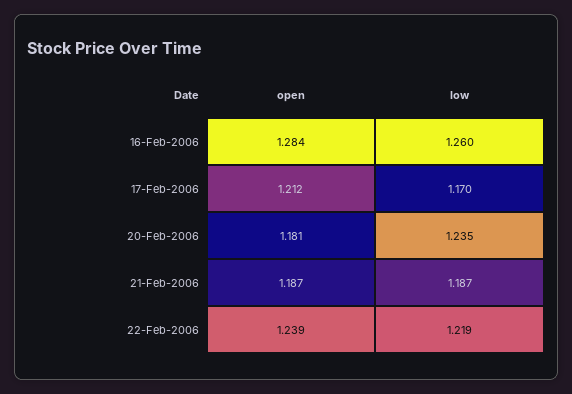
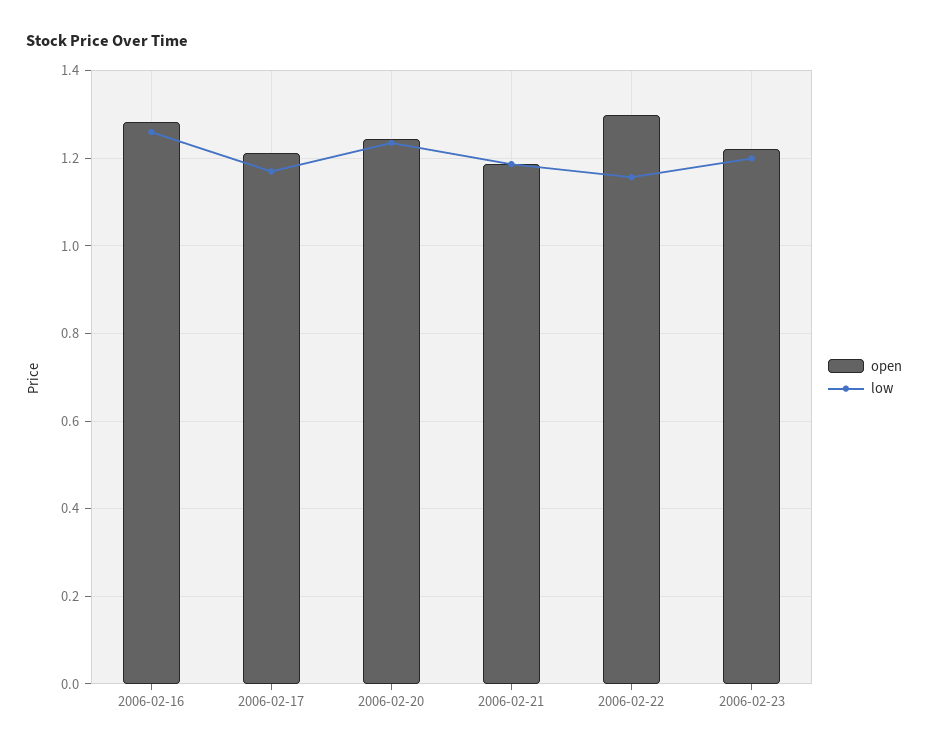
open, 20-Feb-2006: 1.181 -> 1.24
open, 22-Feb-2006: 1.239 -> 1.3
low, 22-Feb-2006: 1.219 -> 1.16
open, 2006-02-23: none -> 1.22
low, 2006-02-23: none -> 1.2

